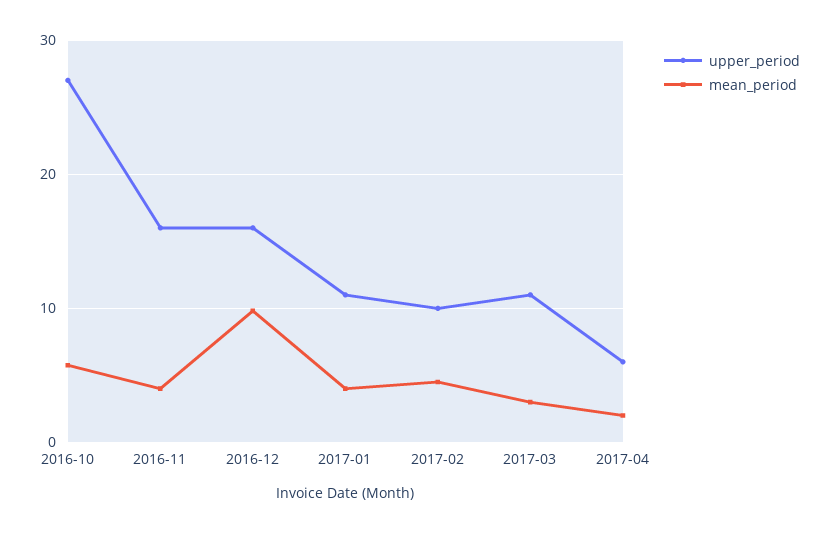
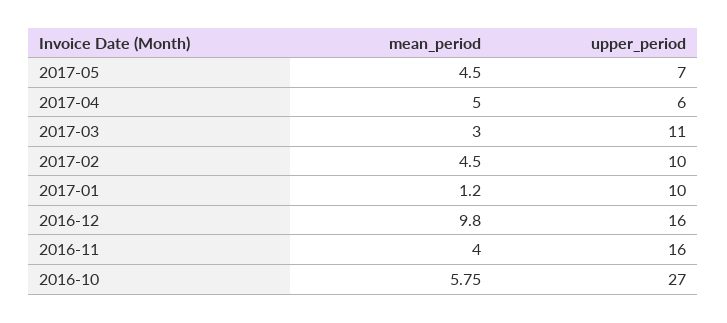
upper_period, 2017-01: 11 -> 10
mean_period, 2017-01: 4 -> 1.2
mean_period, 2017-04: 2 -> 5
mean_period, 2017-05: none -> 4.5
upper_period, 2017-05: none -> 7

